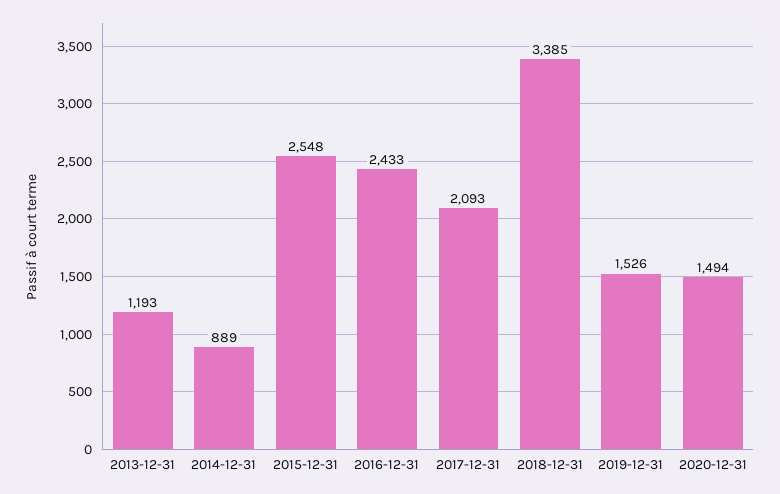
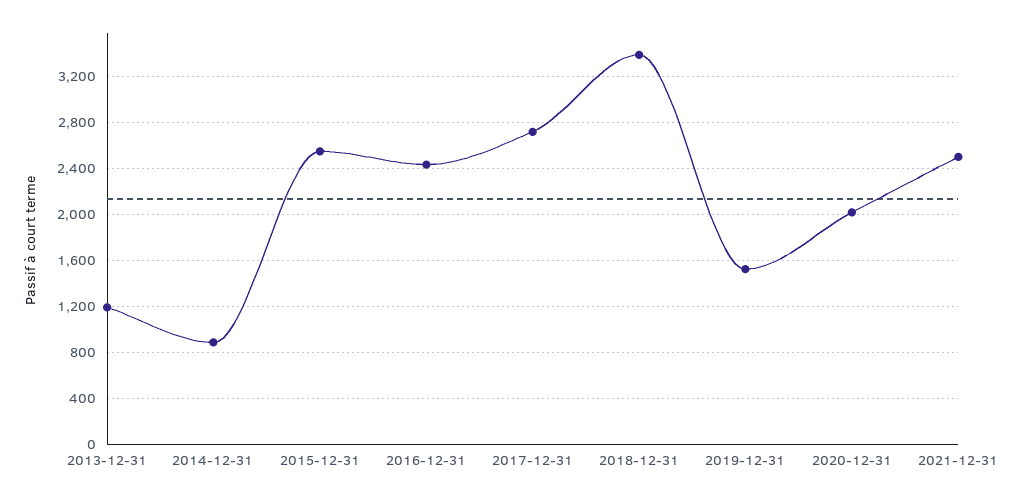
2017-12-31: 2093 -> 2700
2020-12-31: 1494 -> 2000
2021-12-31: none -> 2500

